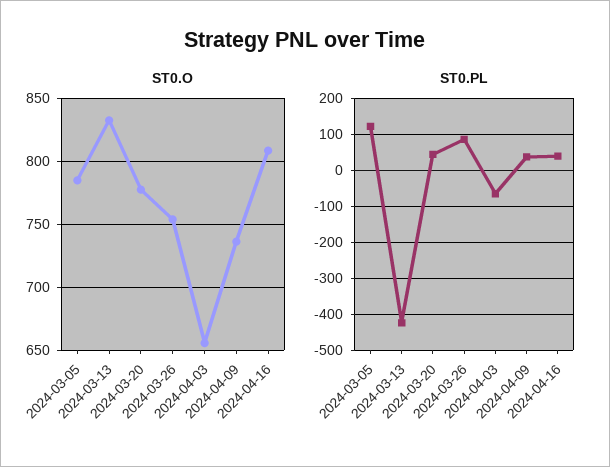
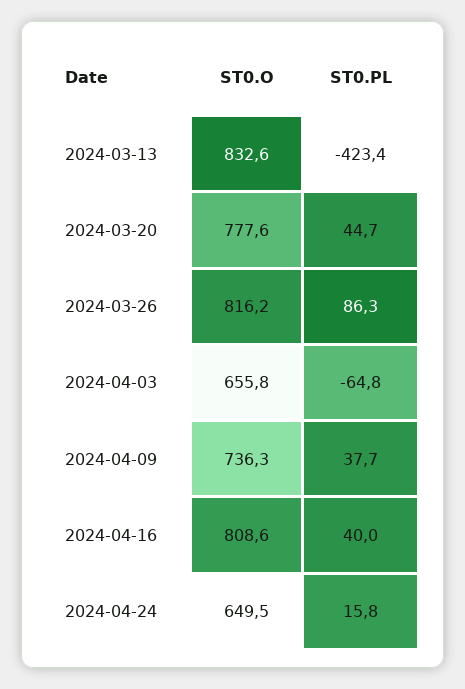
ST0.O, 2024-03-05: 785 -> none
ST0.O, 2024-03-26: 755 -> 816.2
ST0.PL, 2024-03-05: 120 -> none
ST0.O, 2024-04-24: none -> 649.5
ST0.PL, 2024-04-24: none -> 15.8

